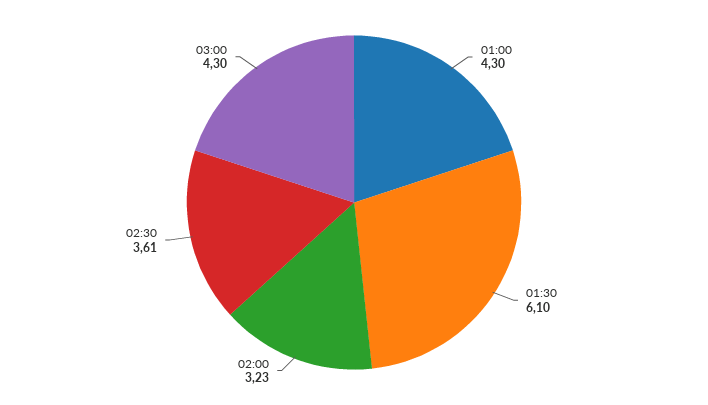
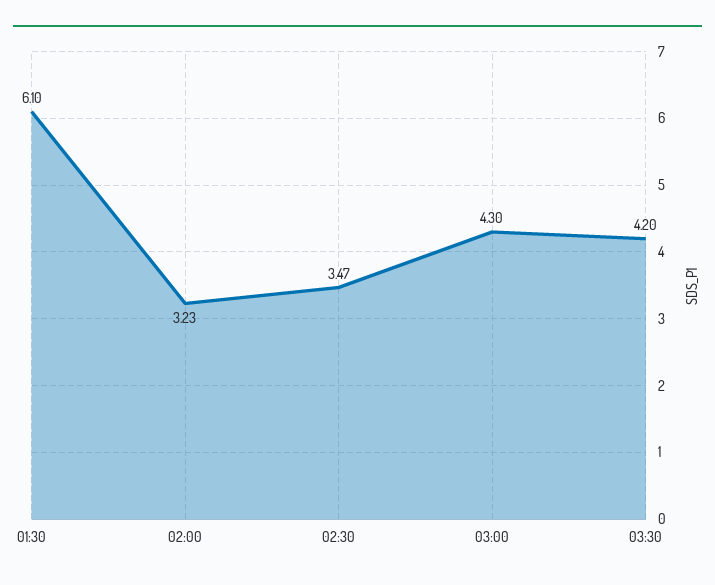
01:00: 4.3 -> none
02:30: 3.61 -> 3.47
03:30: none -> 4.2

